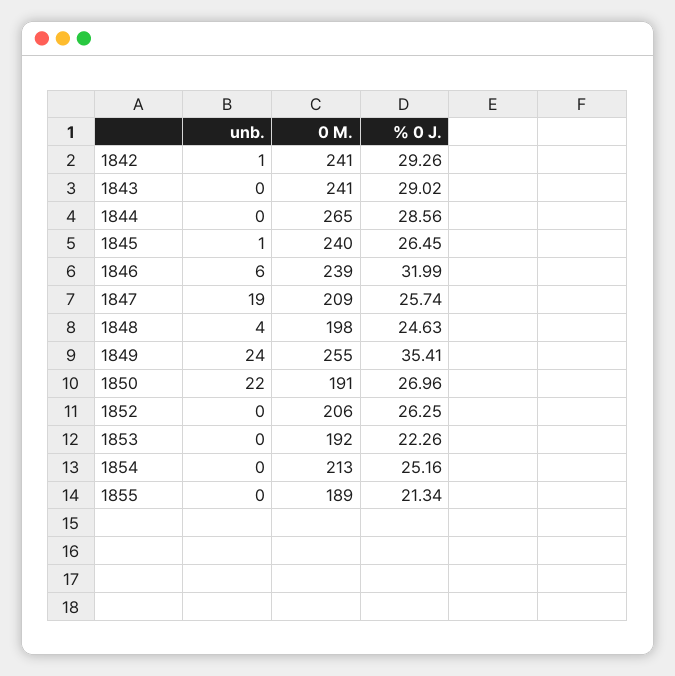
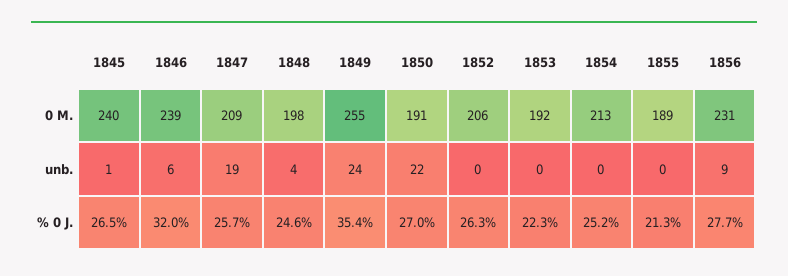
unb., 1842: 1 -> none
0 M., 1842: 241 -> none
% 0 J., 1842: 29.26 -> none
unb., 1843: 0 -> none
0 M., 1843: 241 -> none
% 0 J., 1843: 29.02 -> none
unb., 1844: 0 -> none
0 M., 1844: 265 -> none
% 0 J., 1844: 28.56 -> none
0 M., 1856: none -> 231
unb., 1856: none -> 9
% 0 J., 1856: none -> 27.7

